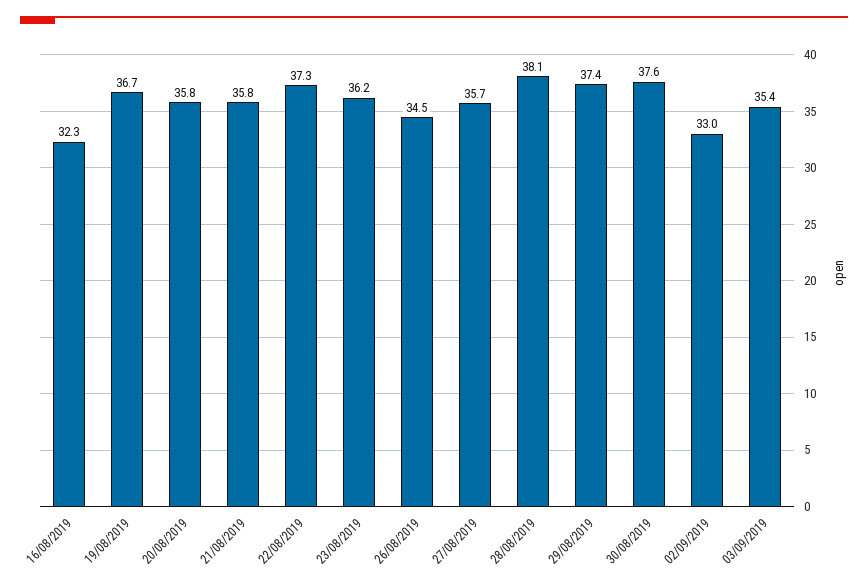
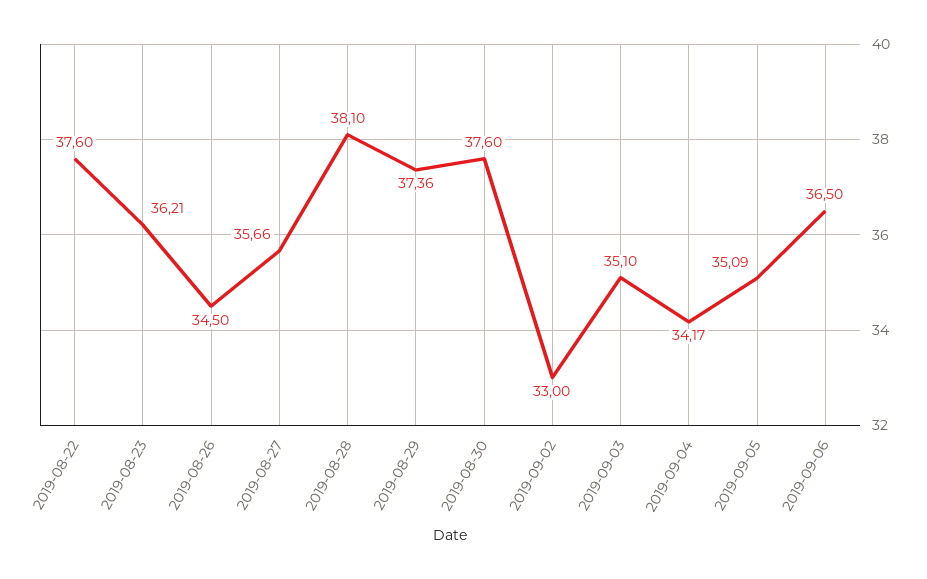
16/08/2019: 32.3 -> none
19/08/2019: 36.7 -> none
20/08/2019: 35.8 -> none
21/08/2019: 35.8 -> none
22/08/2019: 37.3 -> 37.6
03/09/2019: 35.4 -> 35.1
2019-09-04: none -> 34.17
2019-09-05: none -> 35.09
2019-09-06: none -> 36.5

